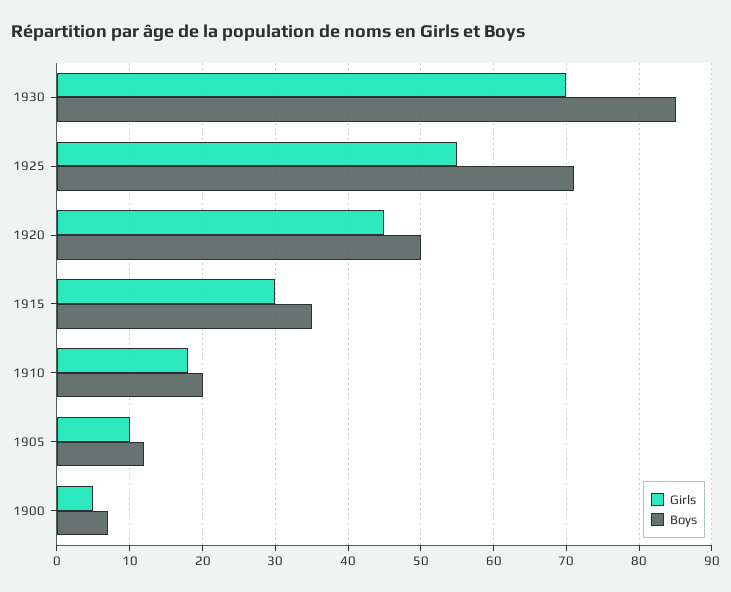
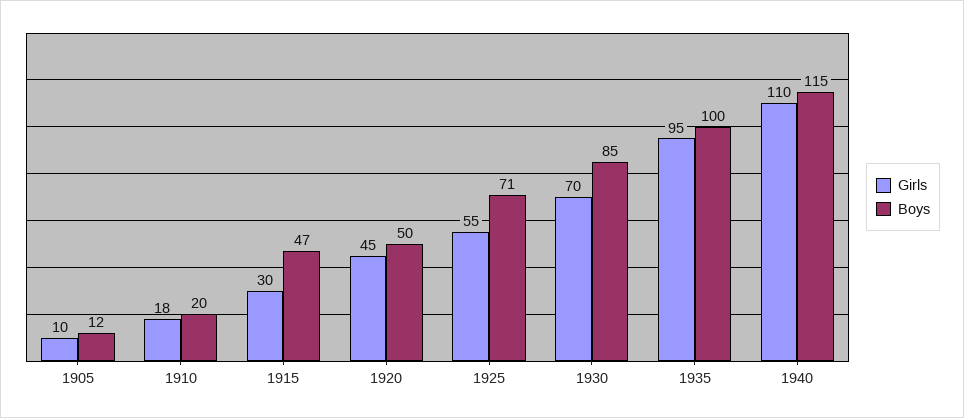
Boys, 1915: 35 -> 47
Girls, 1900: 5 -> none
Boys, 1900: 7 -> none
Girls, 1935: none -> 95
Boys, 1935: none -> 100
Girls, 1940: none -> 110
Boys, 1940: none -> 115

